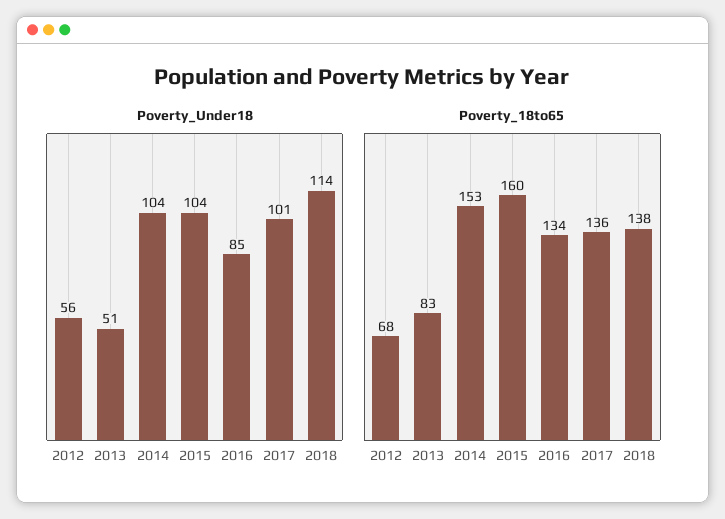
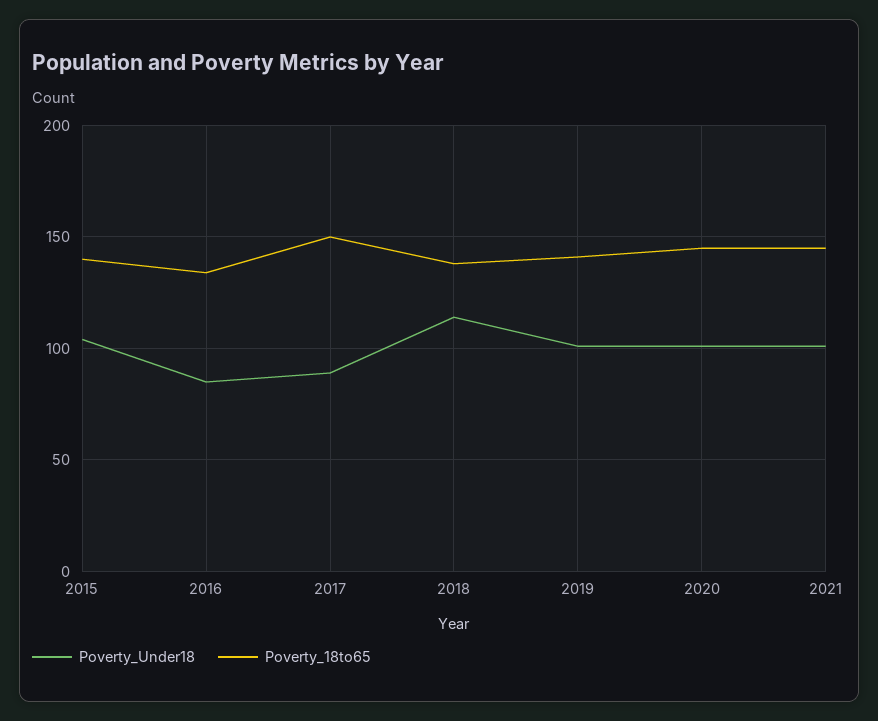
Poverty_Under18, 2012: 56 -> none
Poverty_Under18, 2013: 51 -> none
Poverty_Under18, 2014: 104 -> none
Poverty_Under18, 2017: 101 -> 90
Poverty_18to65, 2012: 68 -> none
Poverty_18to65, 2013: 83 -> none
Poverty_18to65, 2014: 153 -> none
Poverty_18to65, 2015: 160 -> 140
Poverty_18to65, 2017: 136 -> 150
Poverty_Under18, 2019: none -> 100
Poverty_18to65, 2019: none -> 140
Poverty_Under18, 2020: none -> 100
Poverty_18to65, 2020: none -> 145
Poverty_Under18, 2021: none -> 100
Poverty_18to65, 2021: none -> 145

